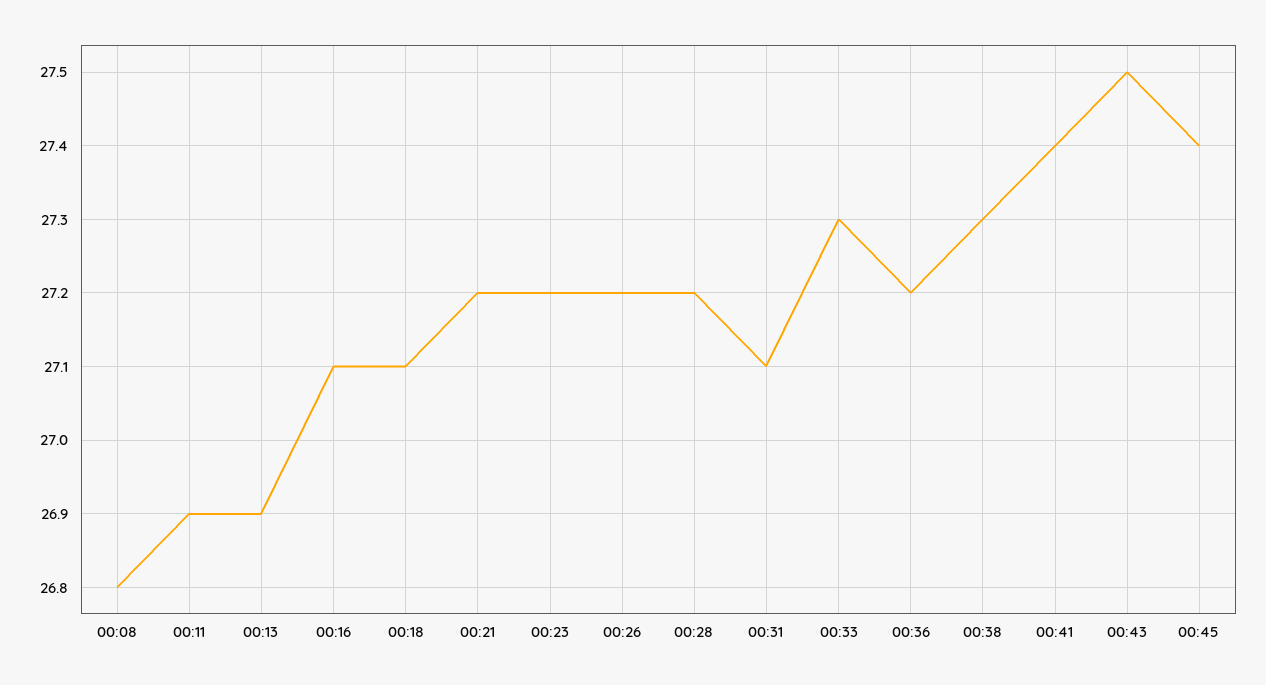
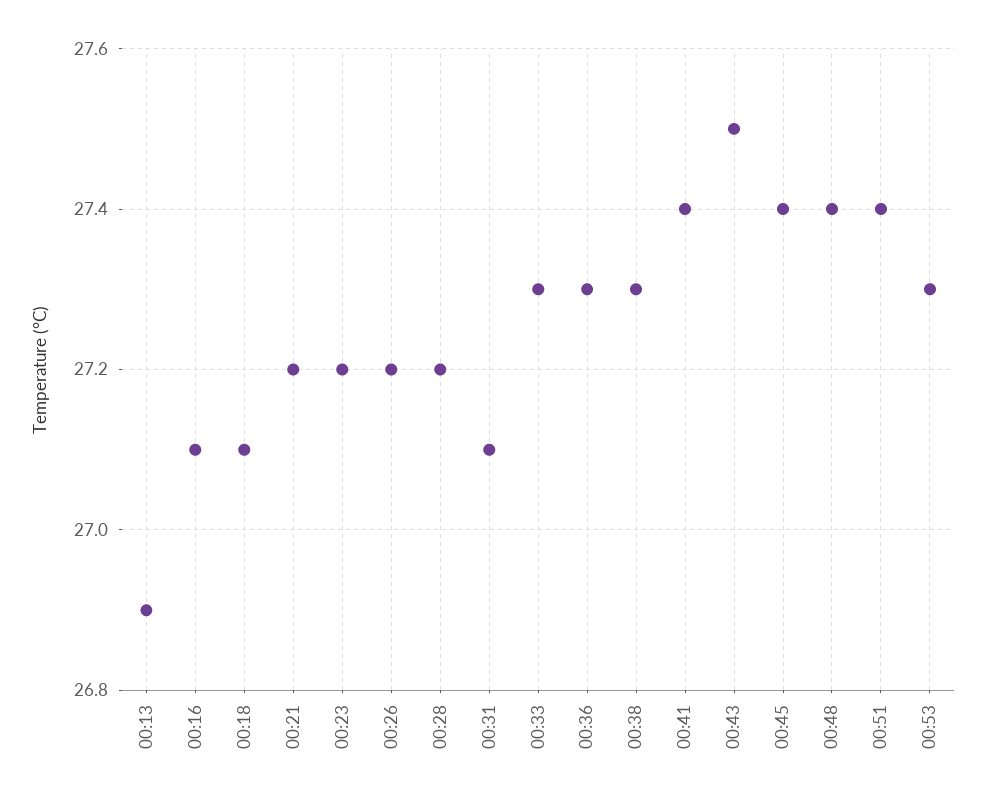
00:08: 26.8 -> none
00:11: 26.9 -> none
00:36: 27.2 -> 27.3
00:48: none -> 27.4
00:51: none -> 27.4
00:53: none -> 27.3

